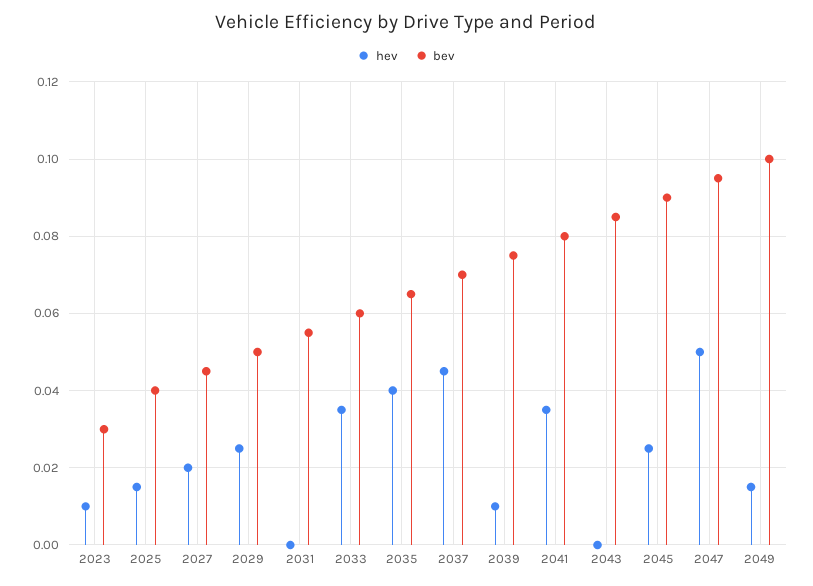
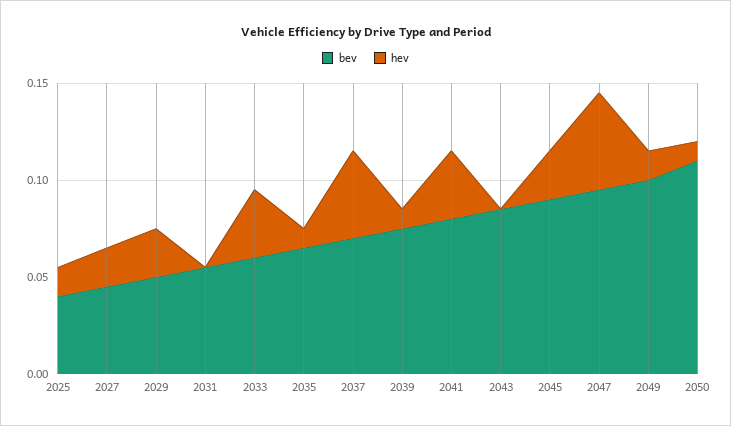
hev, 2023: 0.01 -> none
bev, 2023: 0.03 -> none
hev, 2035: 0.04 -> 0.01
bev, 2050: none -> 0.11
hev, 2050: none -> 0.01

